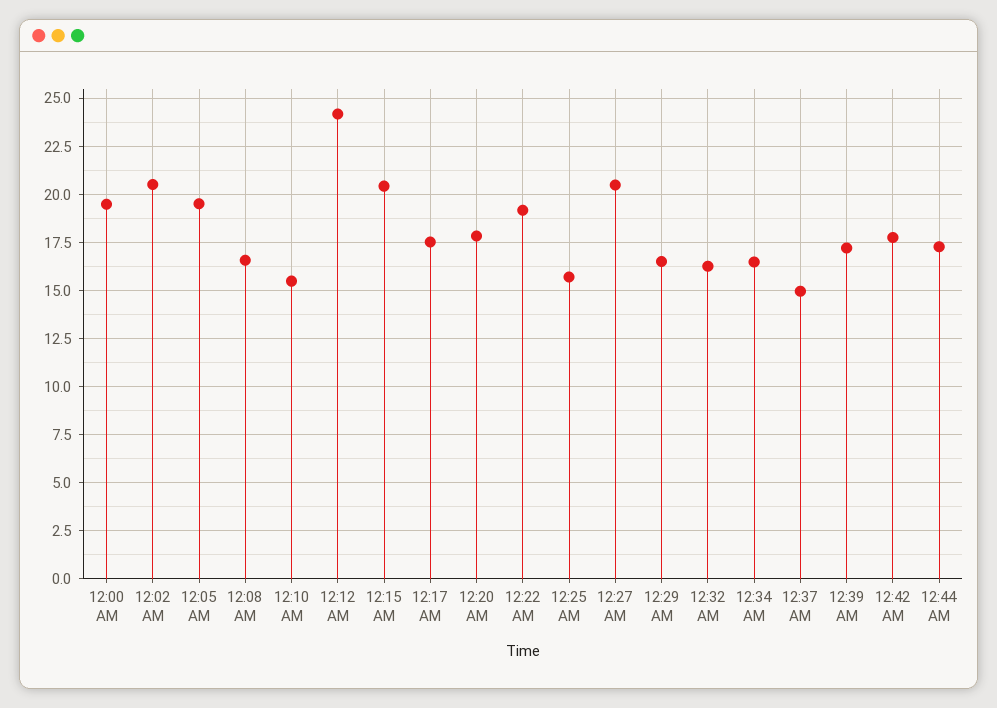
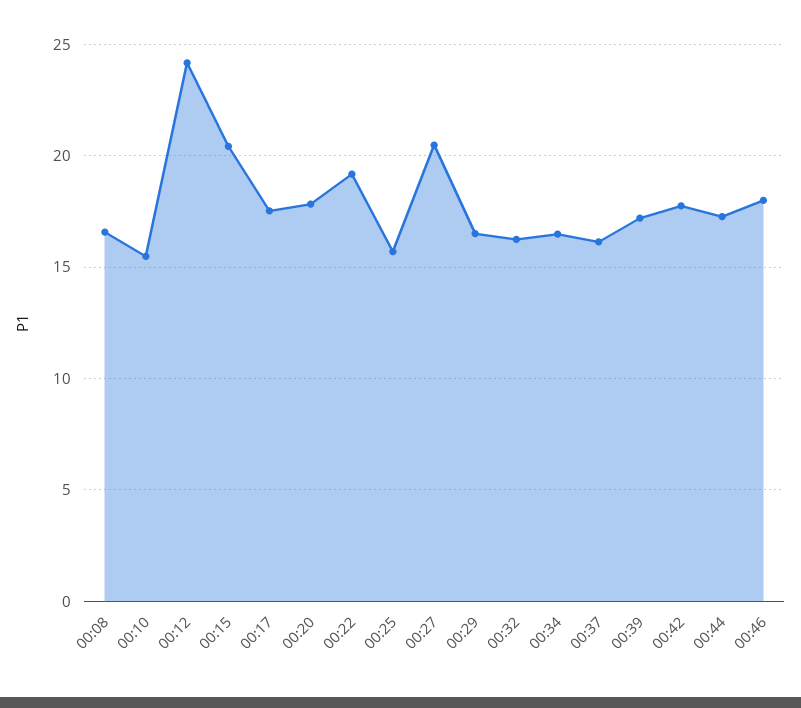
12:00 AM: 19.5 -> none
12:02 AM: 20.5 -> none
12:05 AM: 19.5 -> none
12:37 AM: 15 -> 16
00:46: none -> 18

